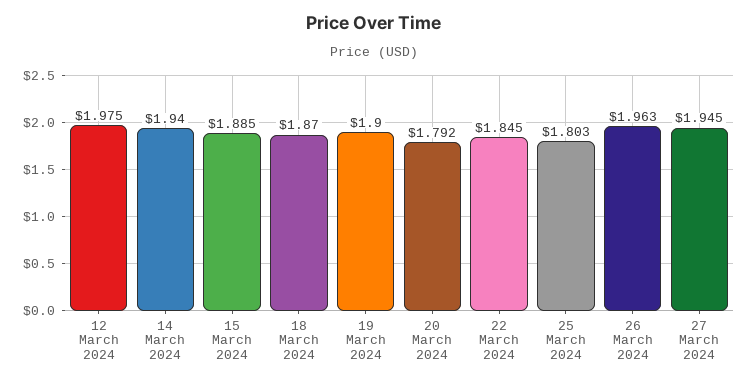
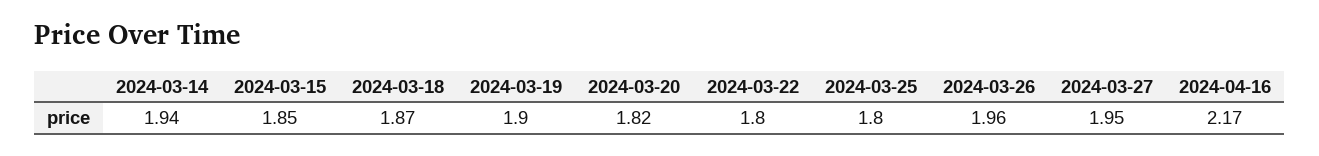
12 March 2024: 1.975 -> none
15 March 2024: 1.885 -> 1.85
20 March 2024: 1.792 -> 1.82
22 March 2024: 1.845 -> 1.8
2024-04-16: none -> 2.17

